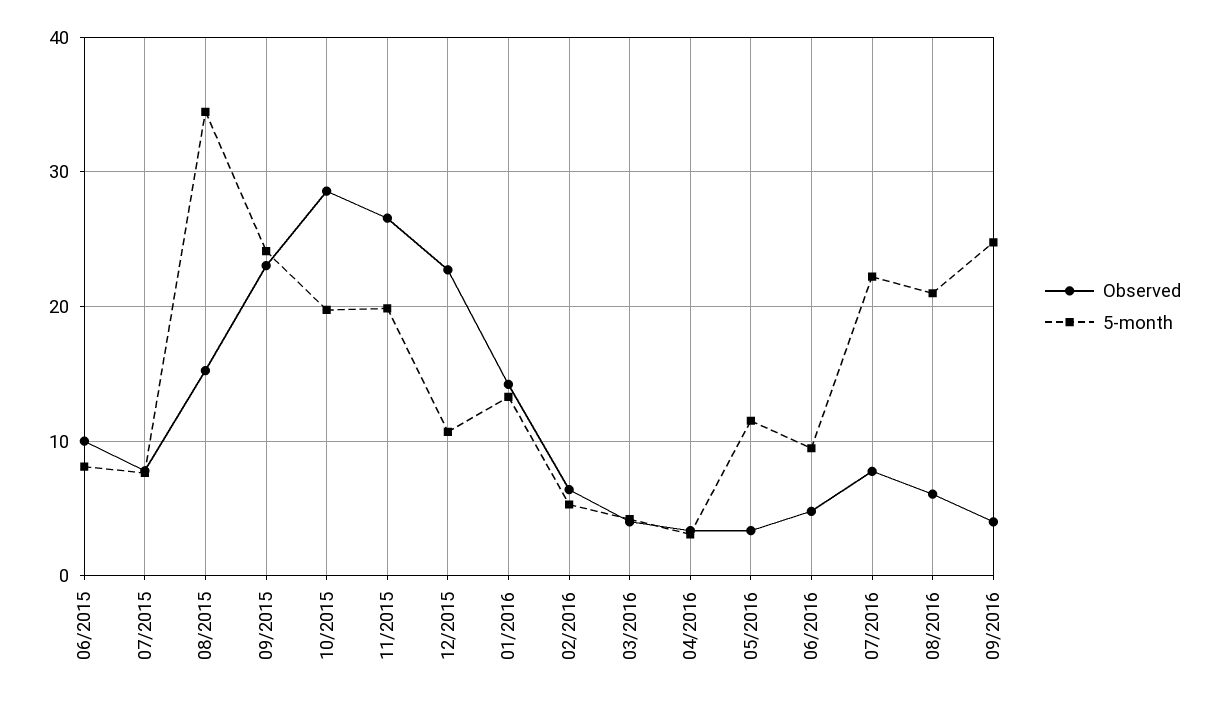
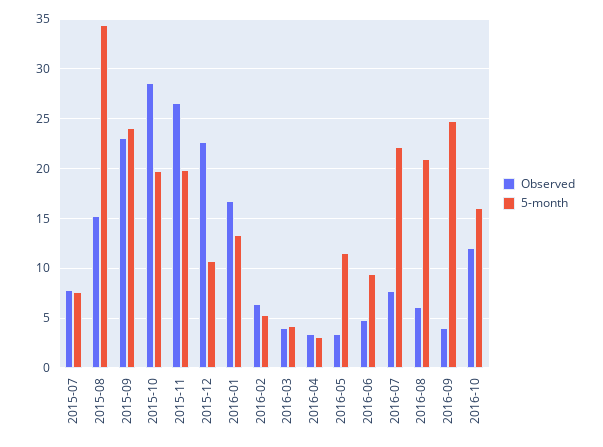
Observed, 06/2015: 10 -> none
5-month, 06/2015: 8 -> none
Observed, 01/2016: 14 -> 17
Observed, 2016-10: none -> 12
5-month, 2016-10: none -> 16

